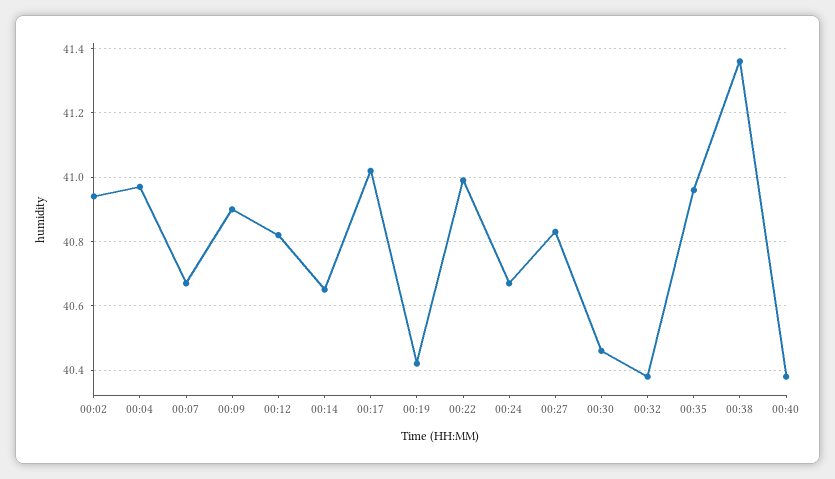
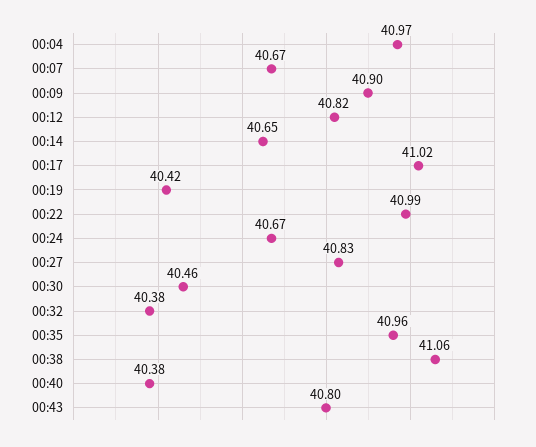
00:02: 40.95 -> none
00:38: 41.35 -> 41.06
00:43: none -> 40.8

